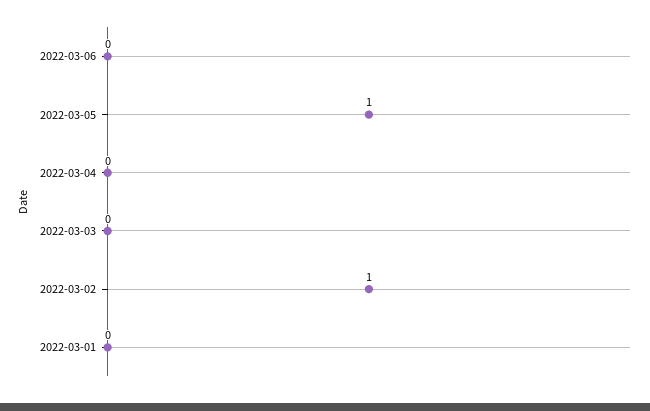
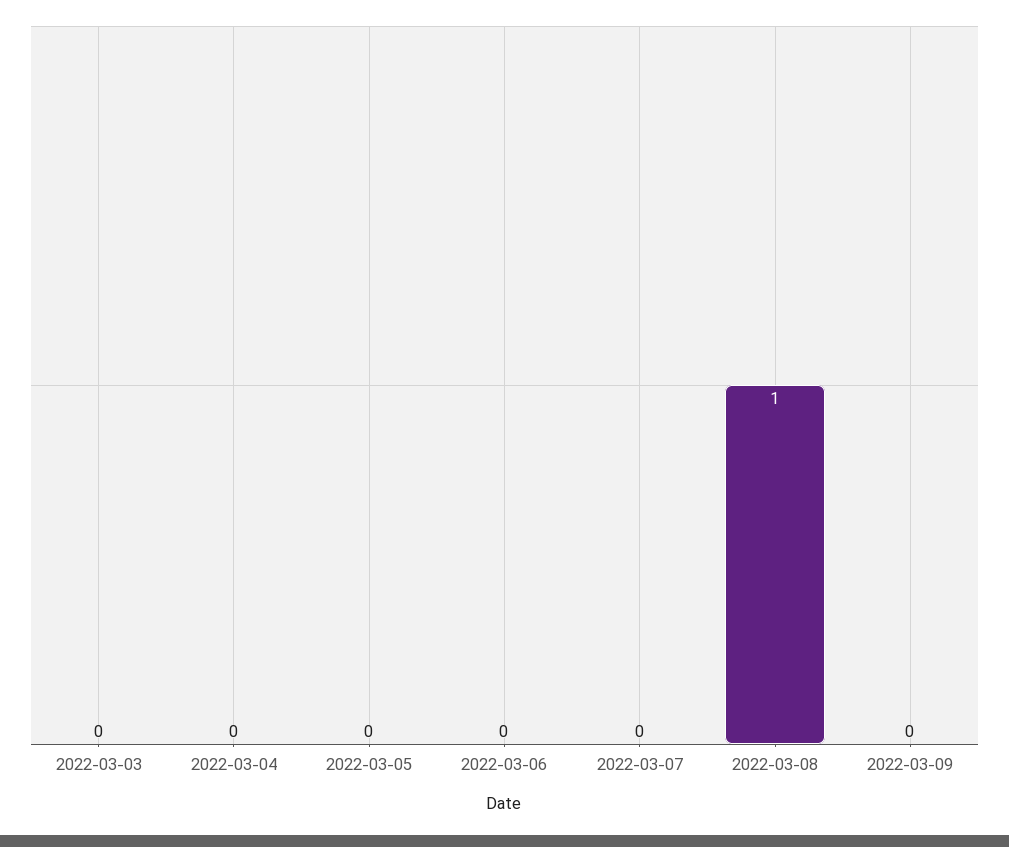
2022-03-05: 1 -> 0
2022-03-02: 1 -> none
2022-03-01: 0 -> none
2022-03-07: none -> 0
2022-03-08: none -> 1
2022-03-09: none -> 0

